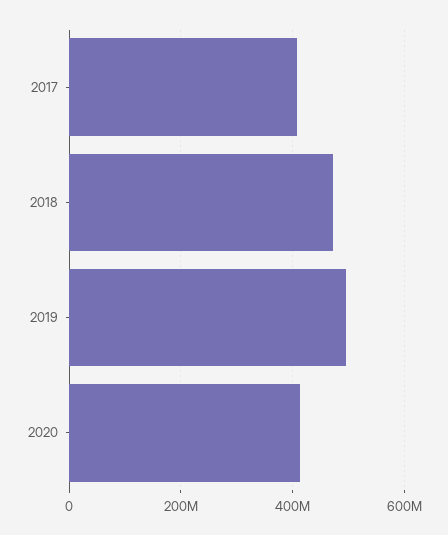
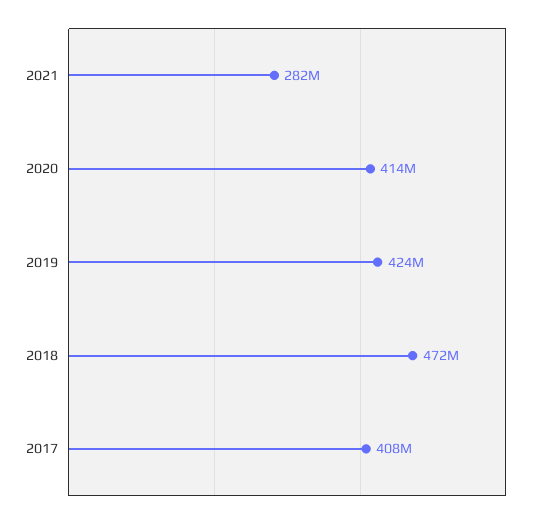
2019: 500000000 -> 424000000
2021: none -> 282000000

